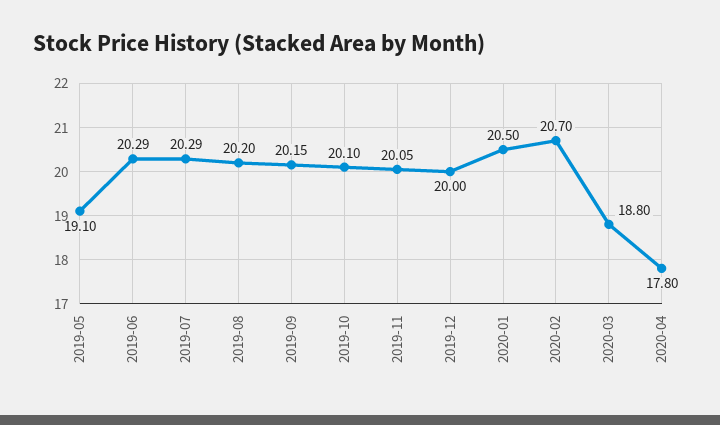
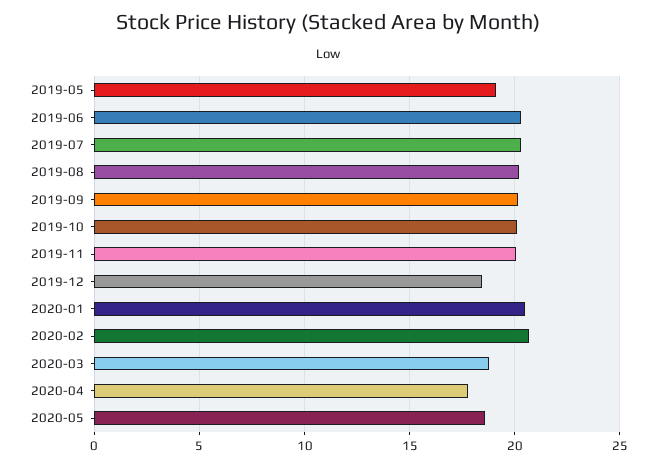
2019-12: 20 -> 18.5
2020-05: none -> 18.5

